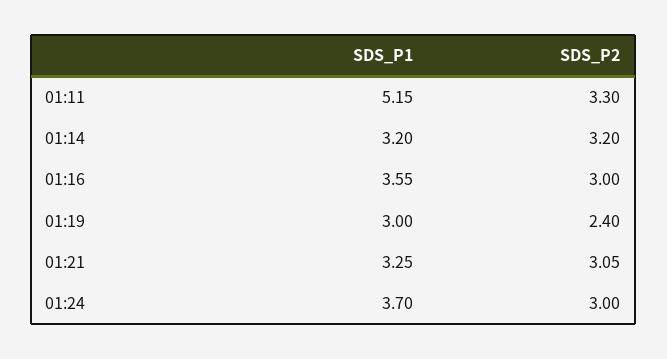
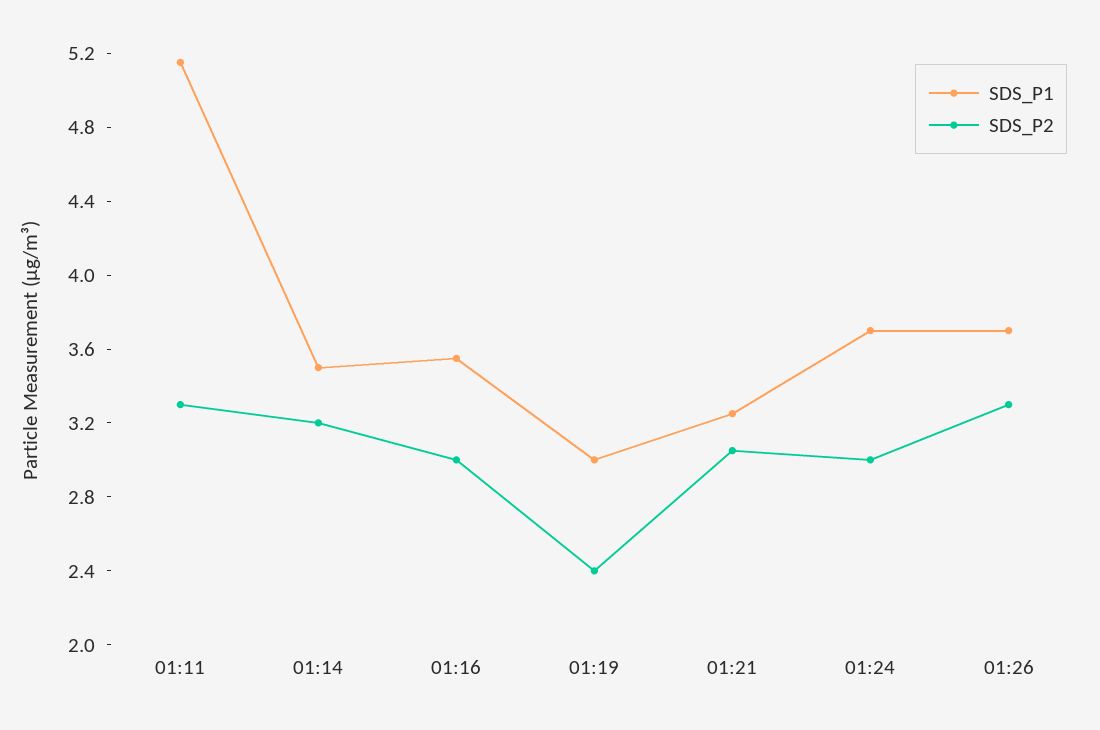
SDS_P1, 01:14: 3.2 -> 3.5
SDS_P1, 01:26: none -> 3.7
SDS_P2, 01:26: none -> 3.3

